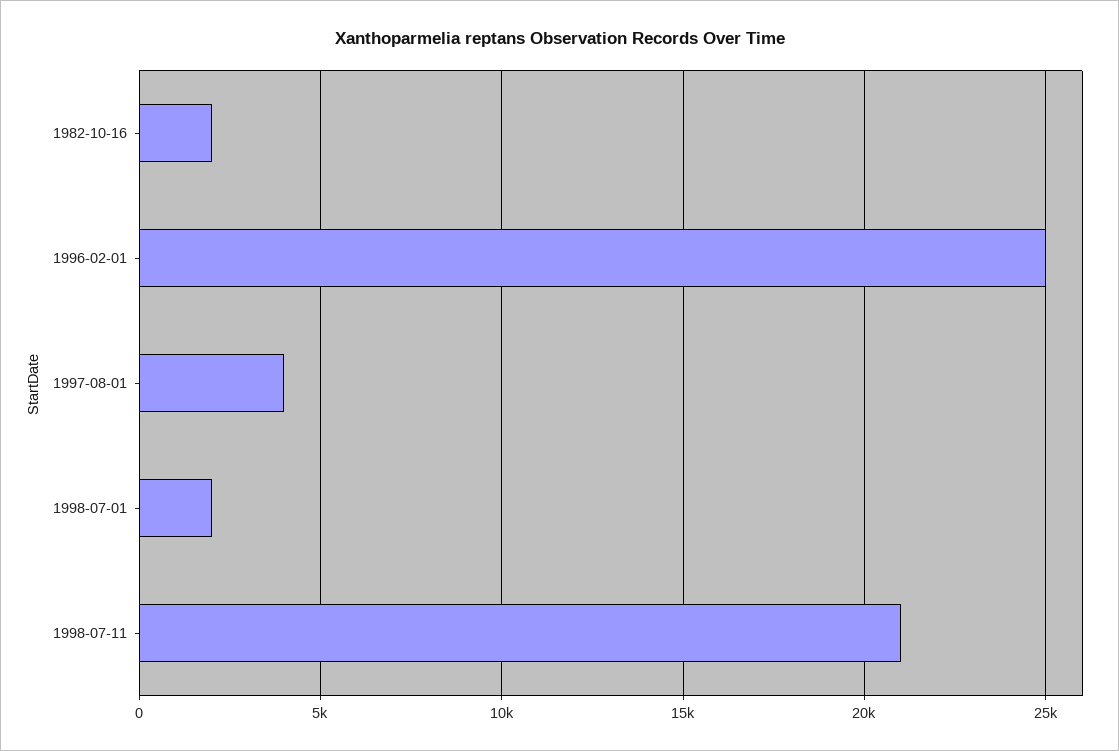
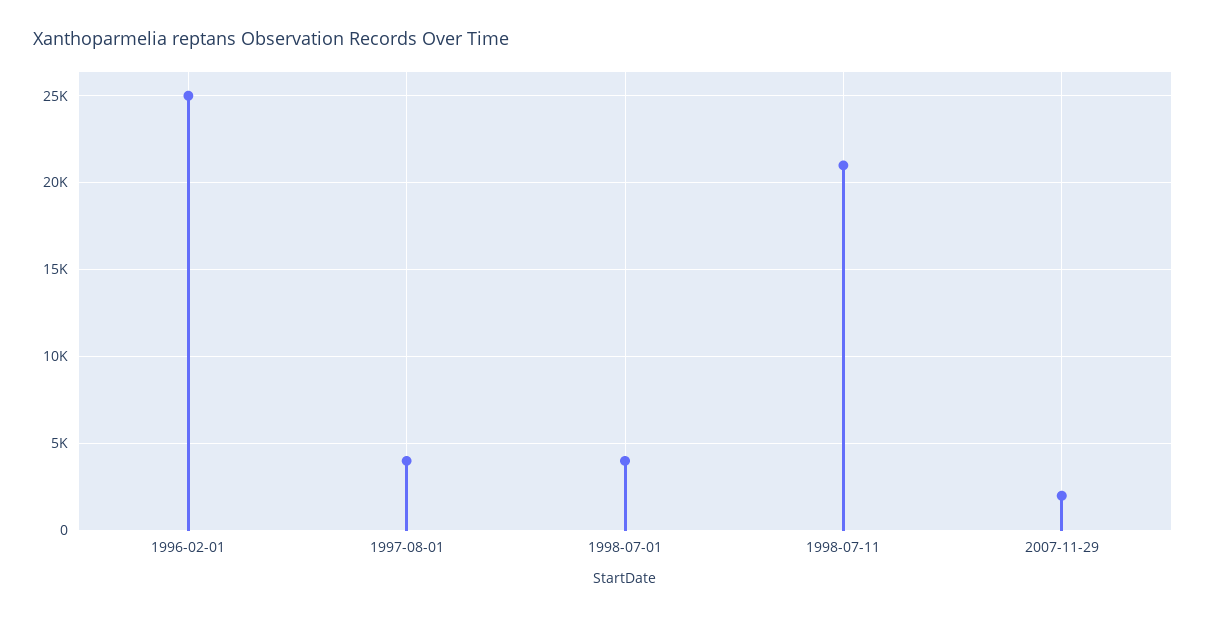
1982-10-16: 2000 -> none
1998-07-01: 2000 -> 4000
2007-11-29: none -> 2000

